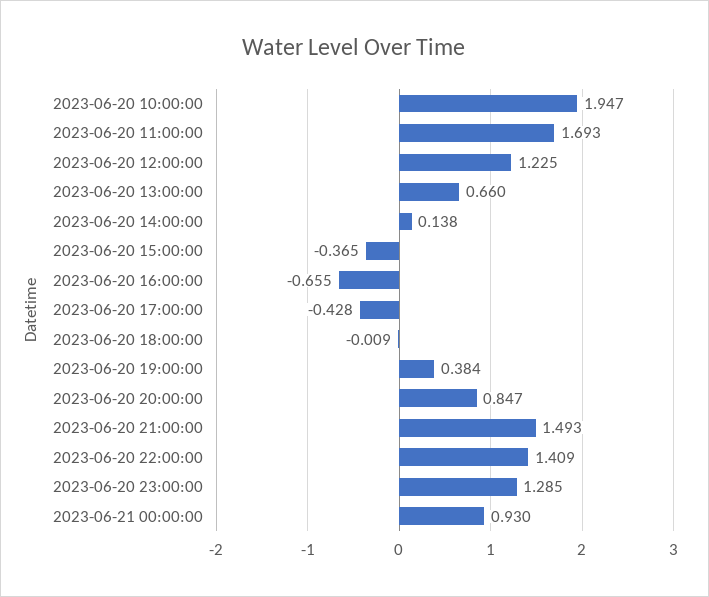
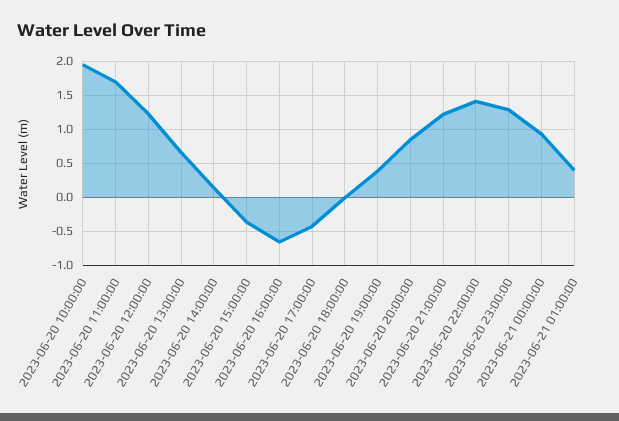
2023-06-20 21:00:00: 1.493 -> 1.2
2023-06-21 01:00:00: none -> 0.4

